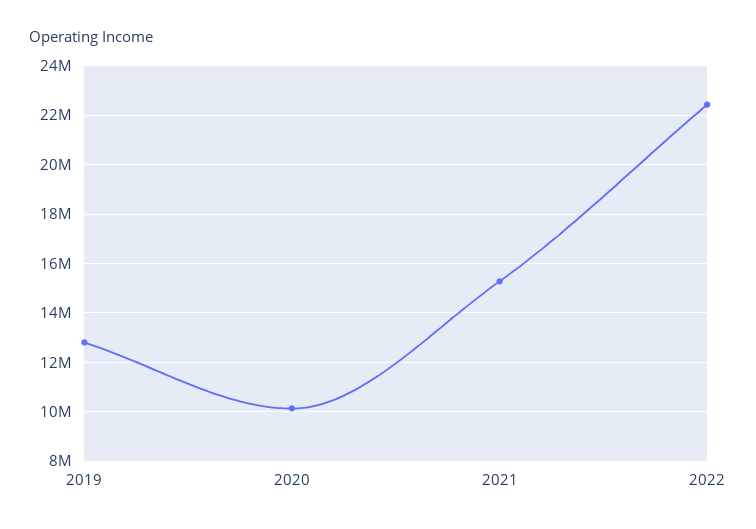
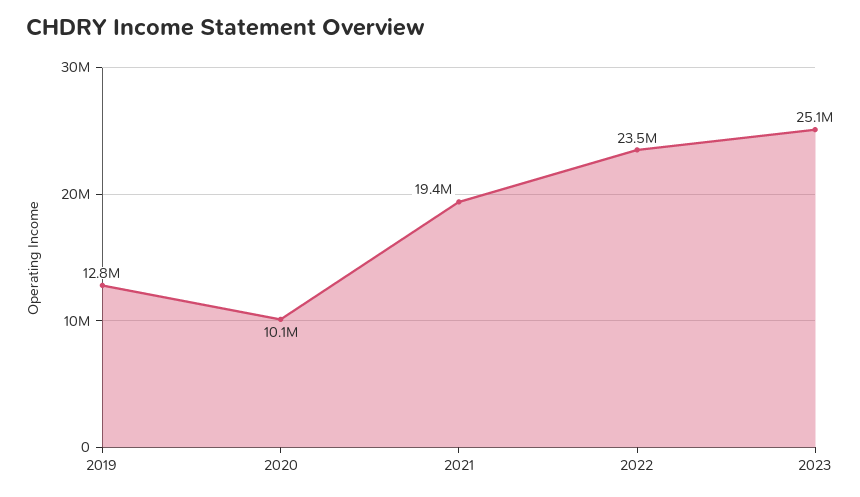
2021: 15250000 -> 19400000
2022: 22500000 -> 23500000
2023: none -> 25100000

